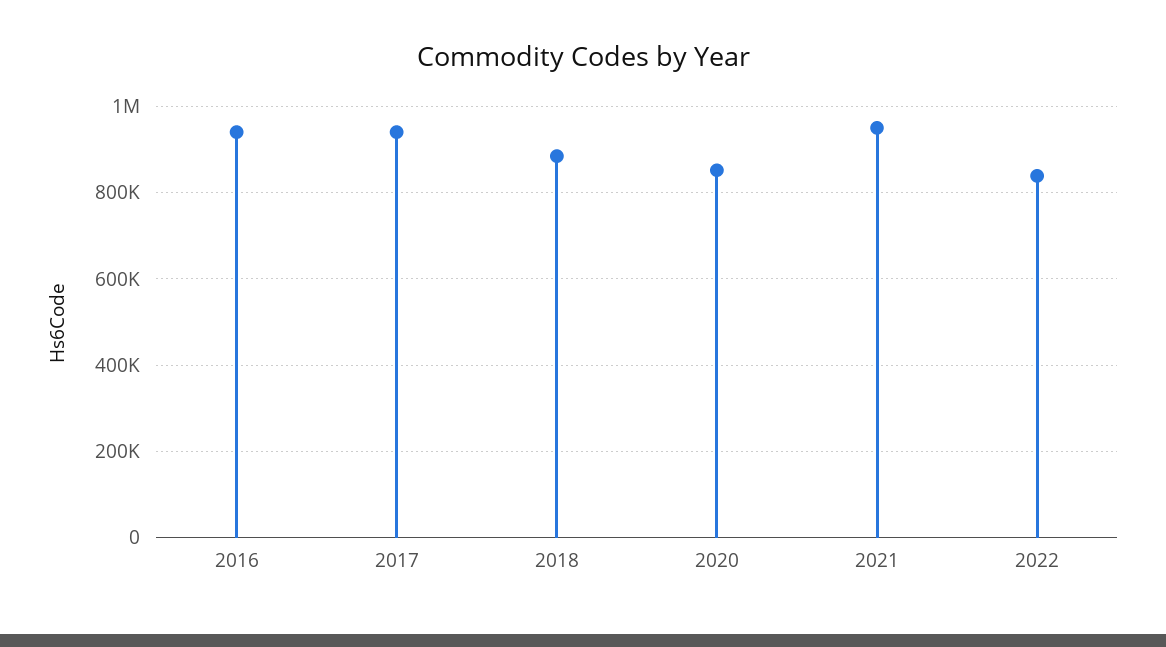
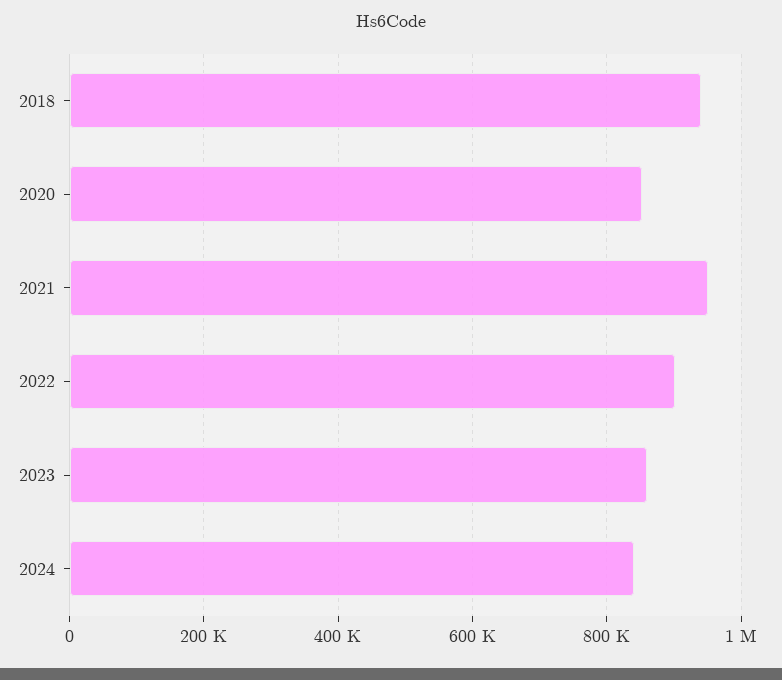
2016: 940000 -> none
2017: 940000 -> none
2018: 880000 -> 940000
2022: 840000 -> 900000
2023: none -> 860000
2024: none -> 840000

